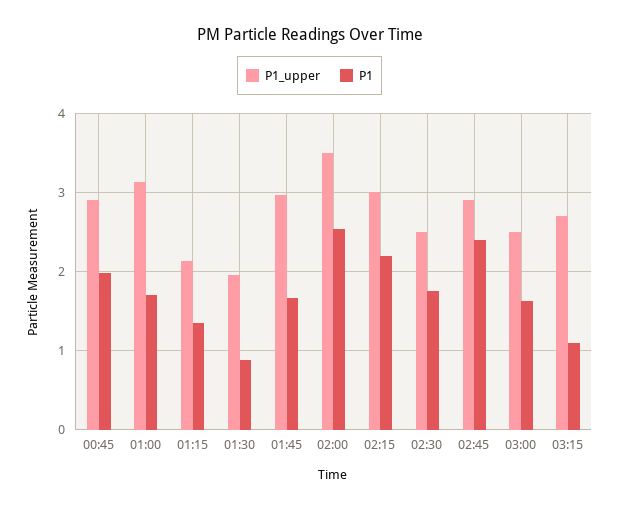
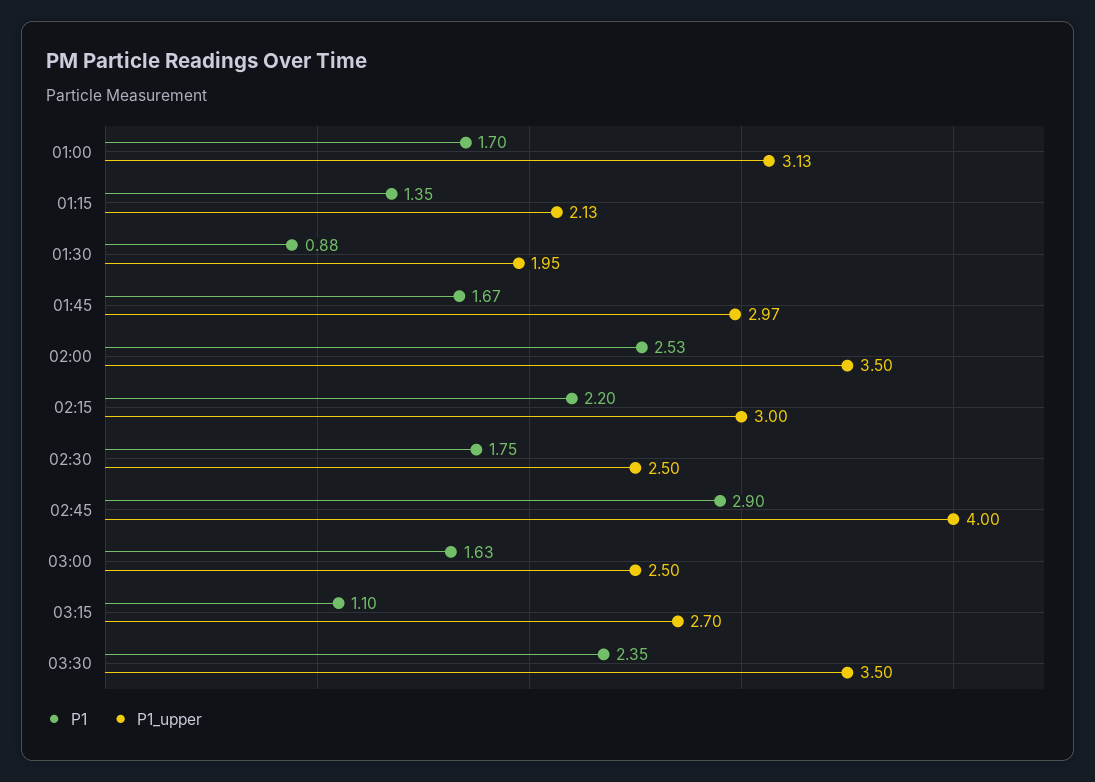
P1_upper, 00:45: 2.9 -> none
P1, 00:45: 2 -> none
P1_upper, 02:45: 2.9 -> 4
P1, 02:45: 2.4 -> 2.9
P1, 03:30: none -> 2.35
P1_upper, 03:30: none -> 3.5

